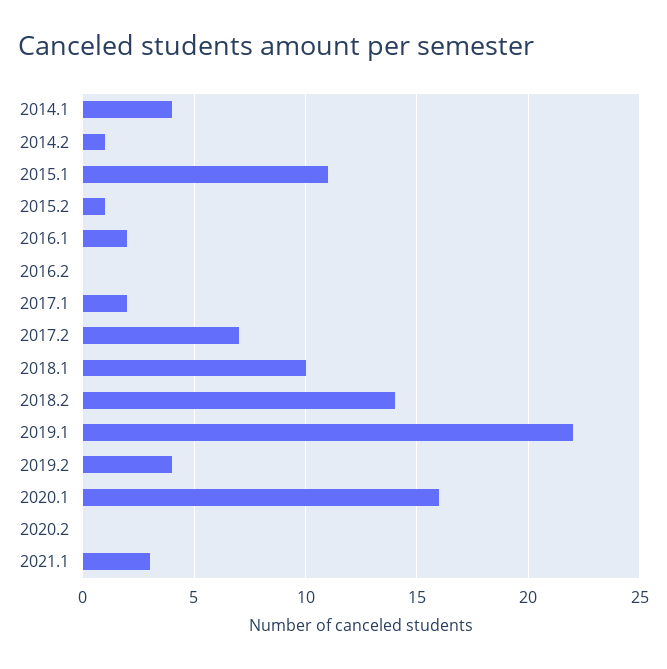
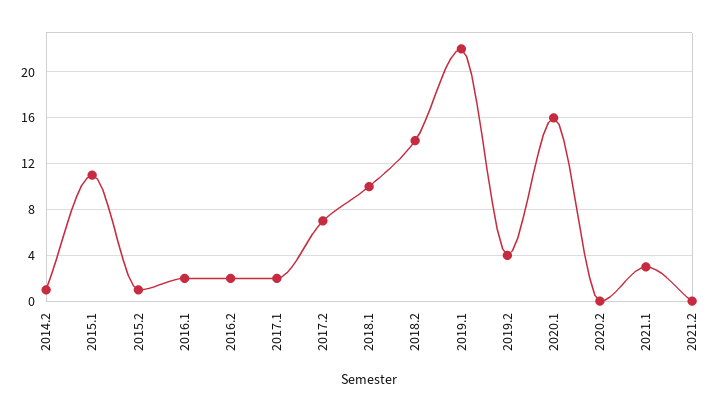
2014.1: 4 -> none
2016.2: 0 -> 2
2021.2: none -> 0

